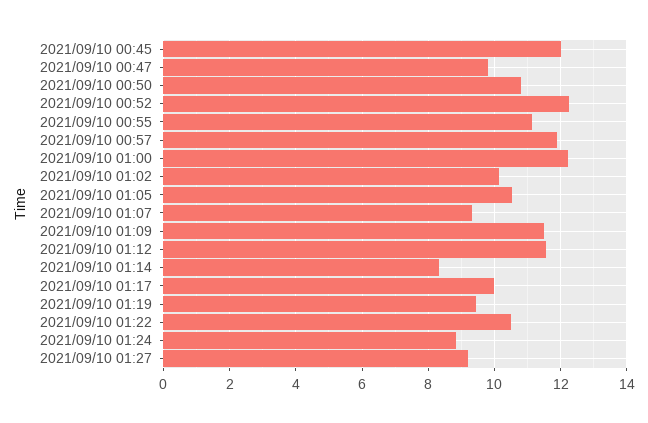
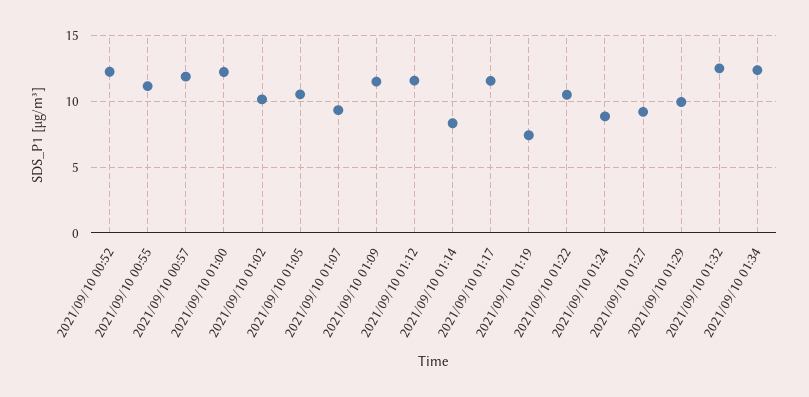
2021/09/10 00:45: 12 -> none
2021/09/10 00:47: 9.8 -> none
2021/09/10 00:50: 10.8 -> none
2021/09/10 01:17: 10 -> 11.5
2021/09/10 01:19: 9.4 -> 7.5
2021/09/10 01:29: none -> 10
2021/09/10 01:32: none -> 12.5
2021/09/10 01:34: none -> 12.5

